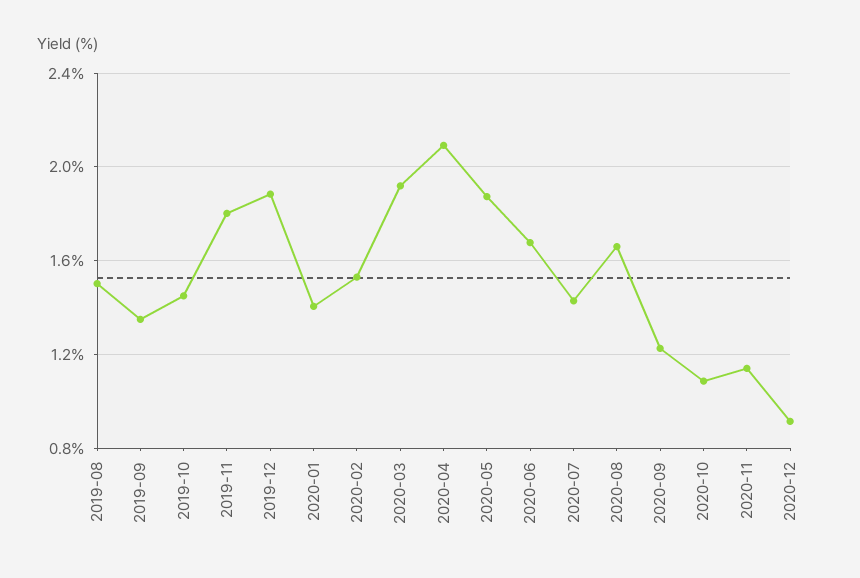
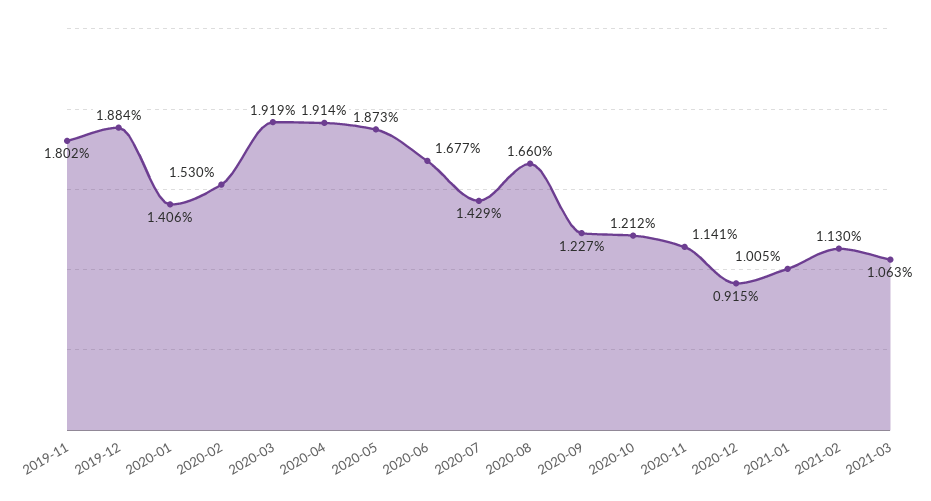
2019-08: 1.5 -> none
2019-09: 1.35 -> none
2019-10: 1.45 -> none
2020-04: 2.1 -> 1.914
2020-10: 1.1 -> 1.212
2021-01: none -> 1.005
2021-02: none -> 1.13
2021-03: none -> 1.063

